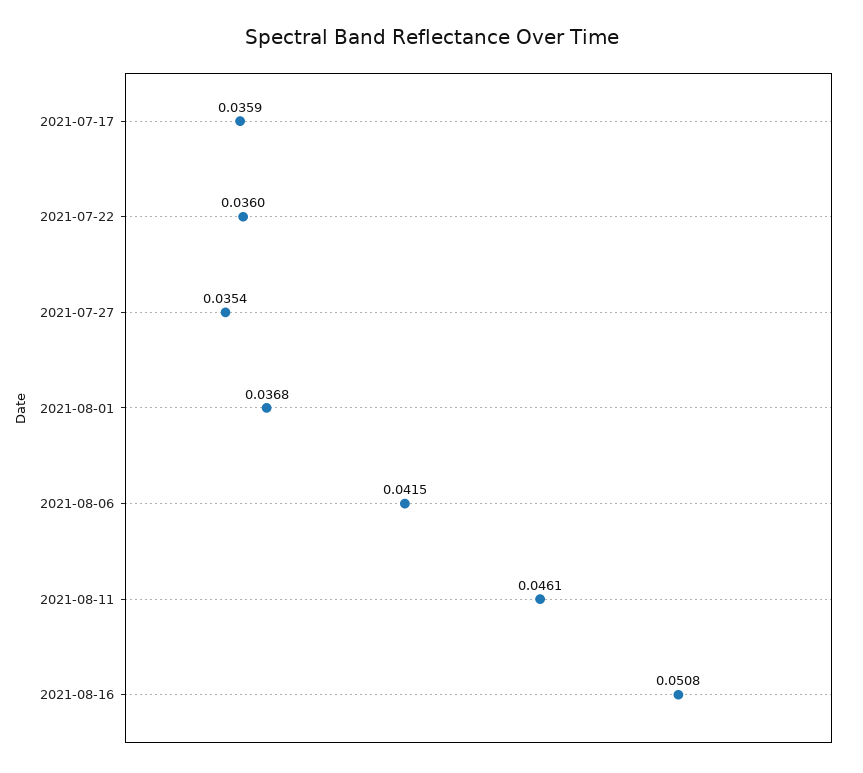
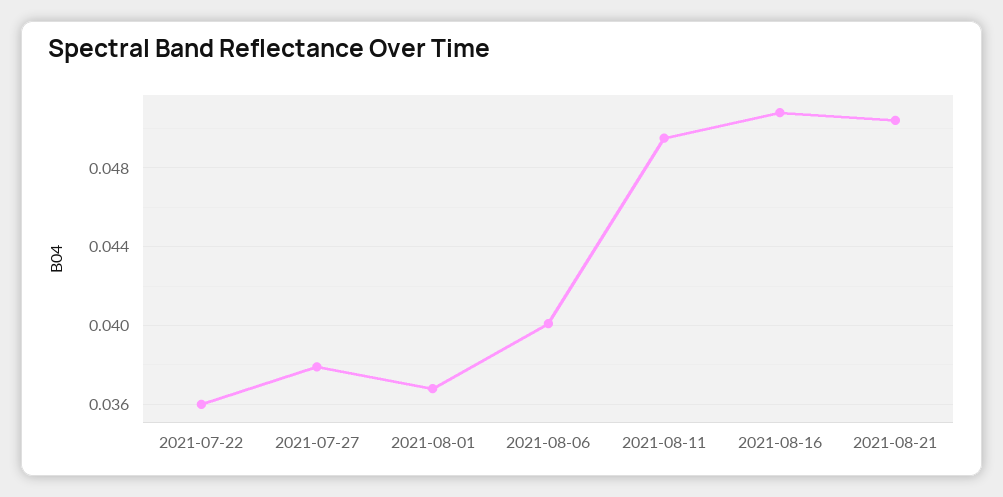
2021-07-17: 0.0359 -> none
2021-07-27: 0.0354 -> 0.038
2021-08-06: 0.0415 -> 0.04
2021-08-11: 0.0461 -> 0.0495
2021-08-21: none -> 0.0505

